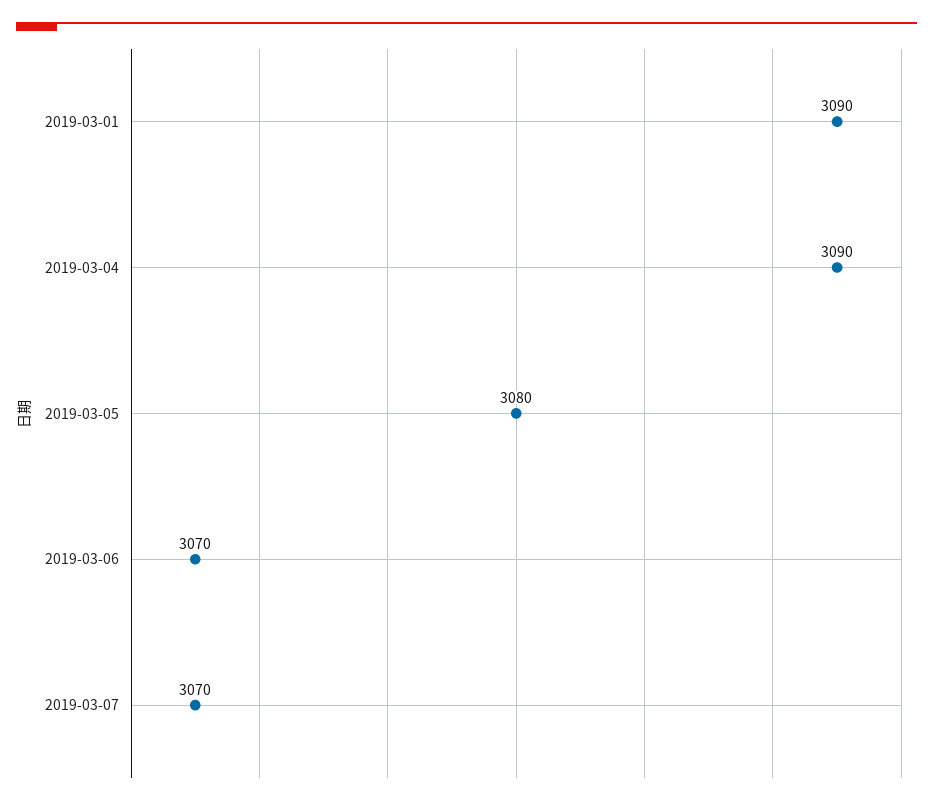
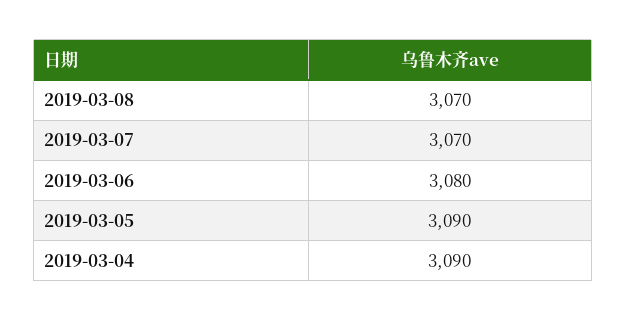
2019-03-01: 3090 -> none
2019-03-05: 3080 -> 3090
2019-03-06: 3070 -> 3080
2019-03-08: none -> 3070

